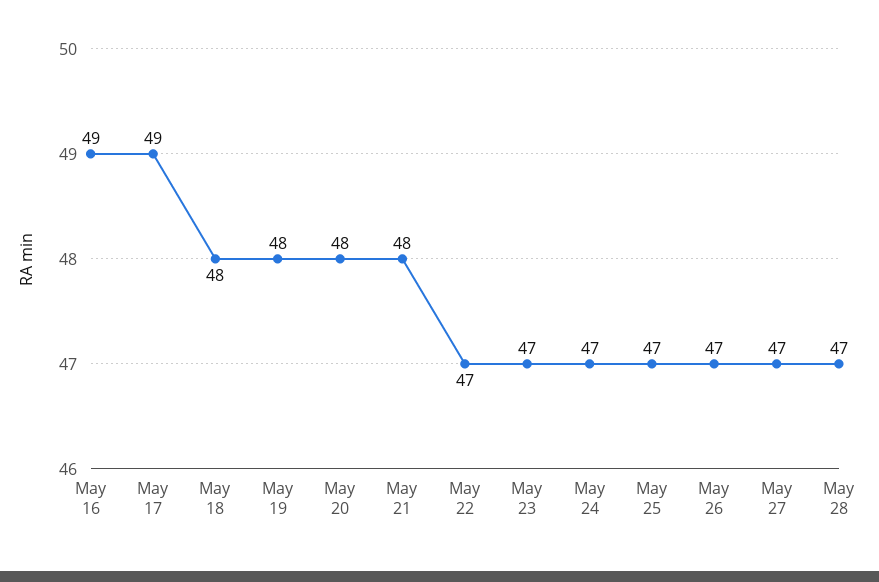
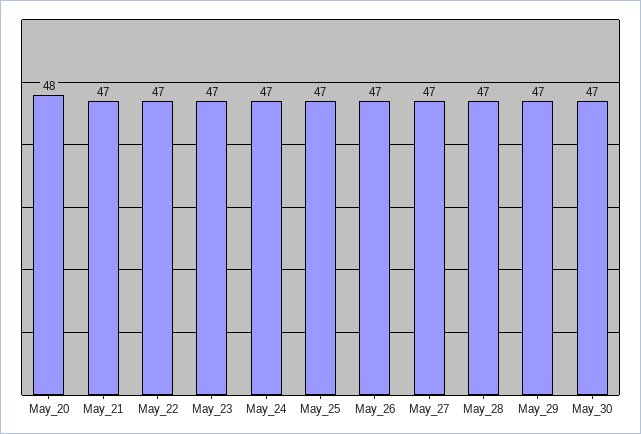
May 16: 49 -> none
May 17: 49 -> none
May 18: 48 -> none
May 19: 48 -> none
May 21: 48 -> 47
May_29: none -> 47
May_30: none -> 47

